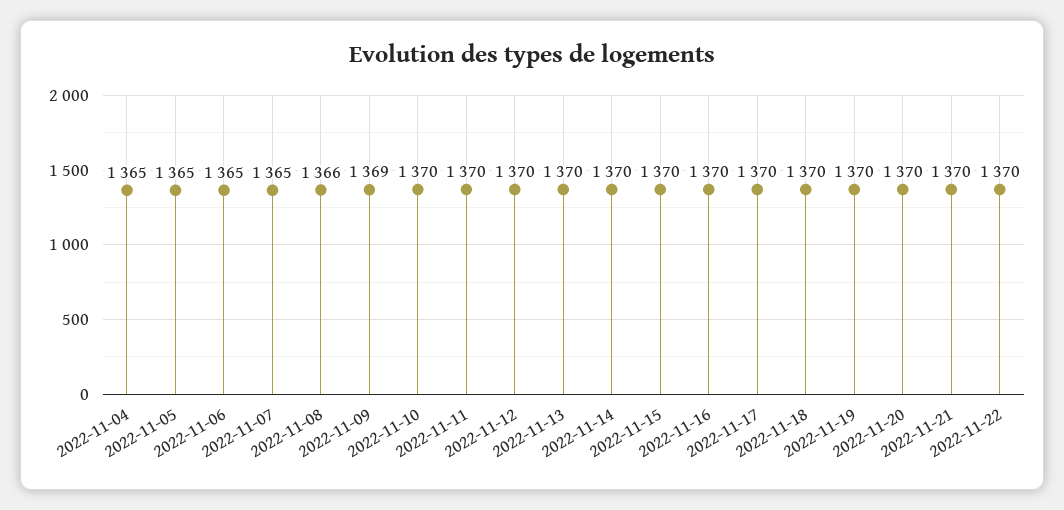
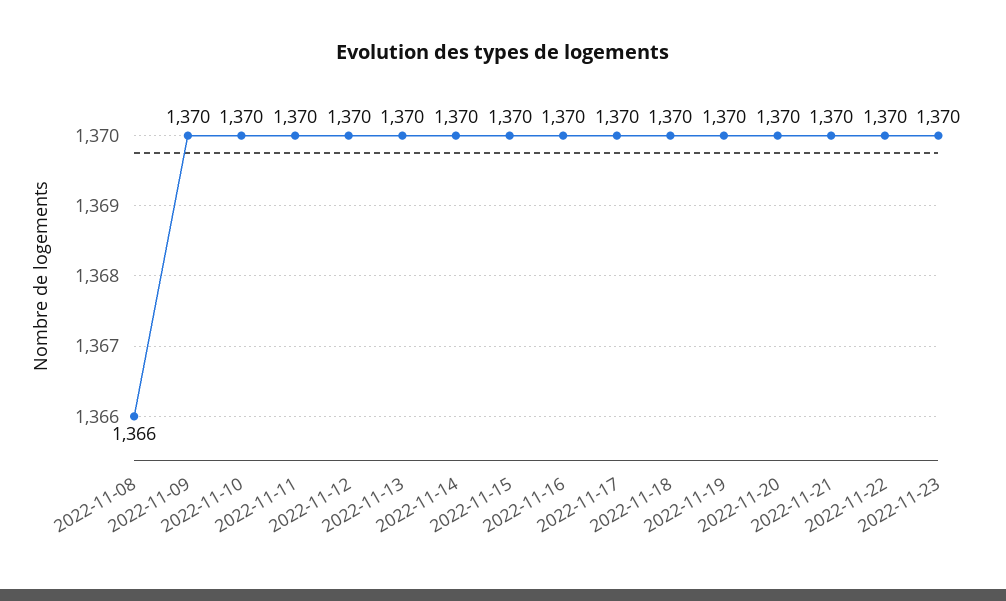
2022-11-04: 1365 -> none
2022-11-05: 1365 -> none
2022-11-06: 1365 -> none
2022-11-07: 1365 -> none
2022-11-09: 1369 -> 1370
2022-11-23: none -> 1370

